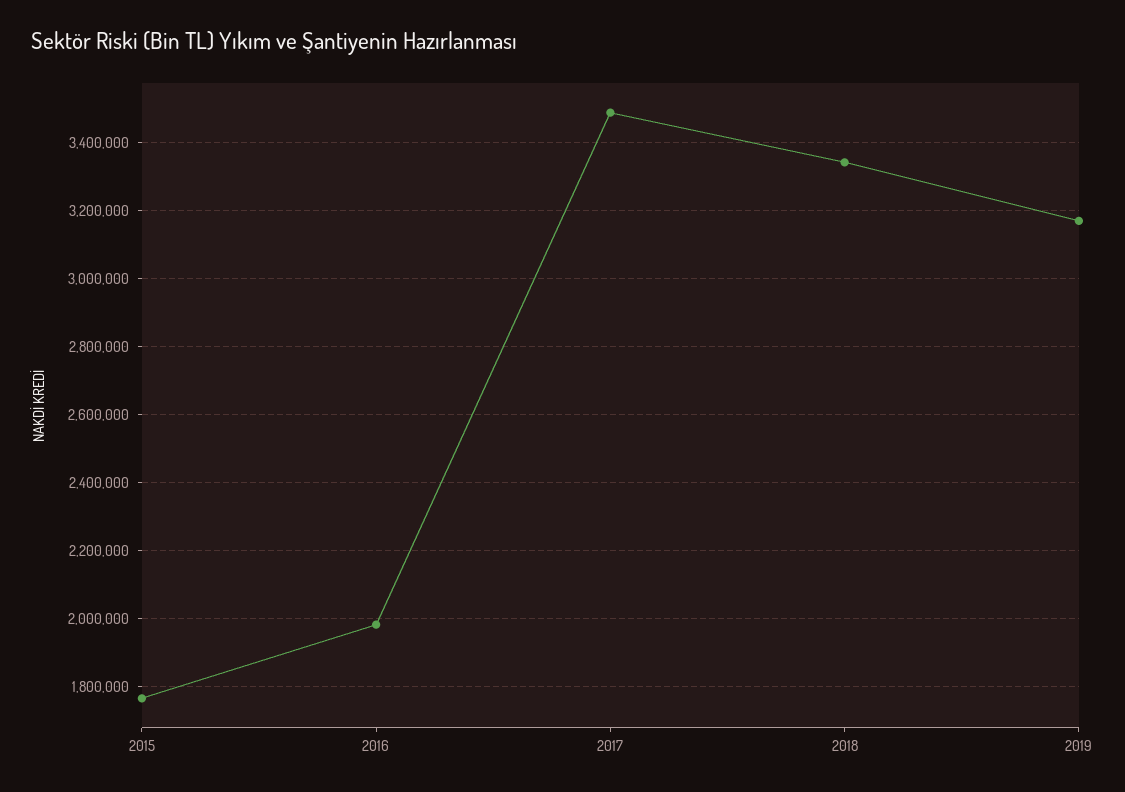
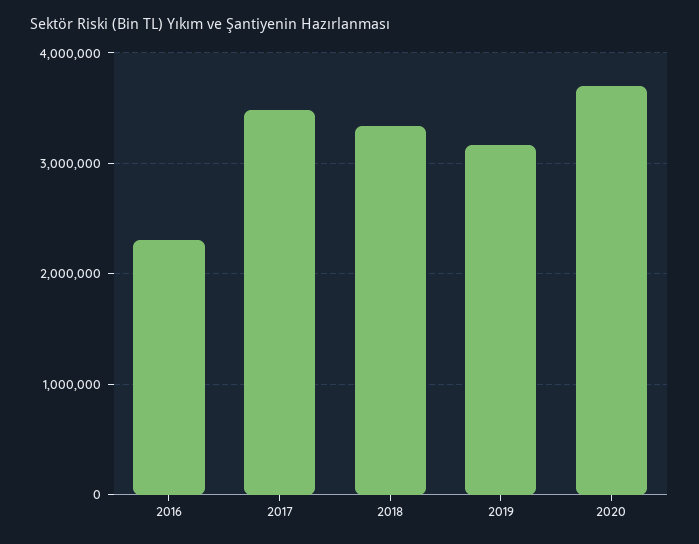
2015: 1760000 -> none
2016: 1980000 -> 2300000
2020: none -> 3700000

